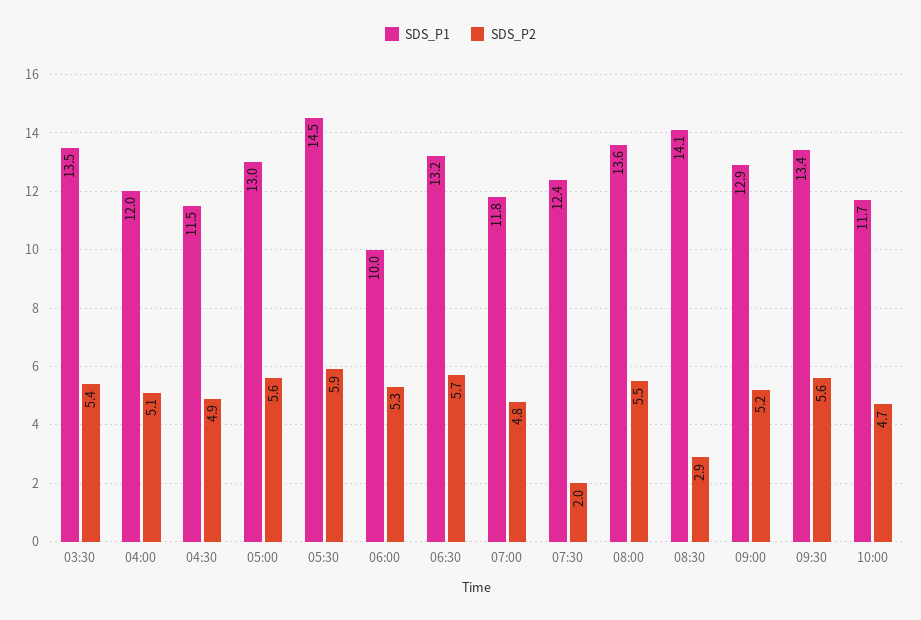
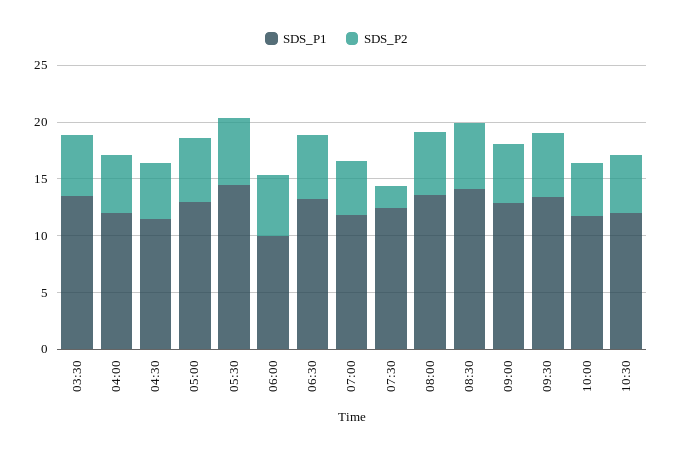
SDS_P2, 08:30: 2.9 -> 6
SDS_P1, 10:30: none -> 12
SDS_P2, 10:30: none -> 5

